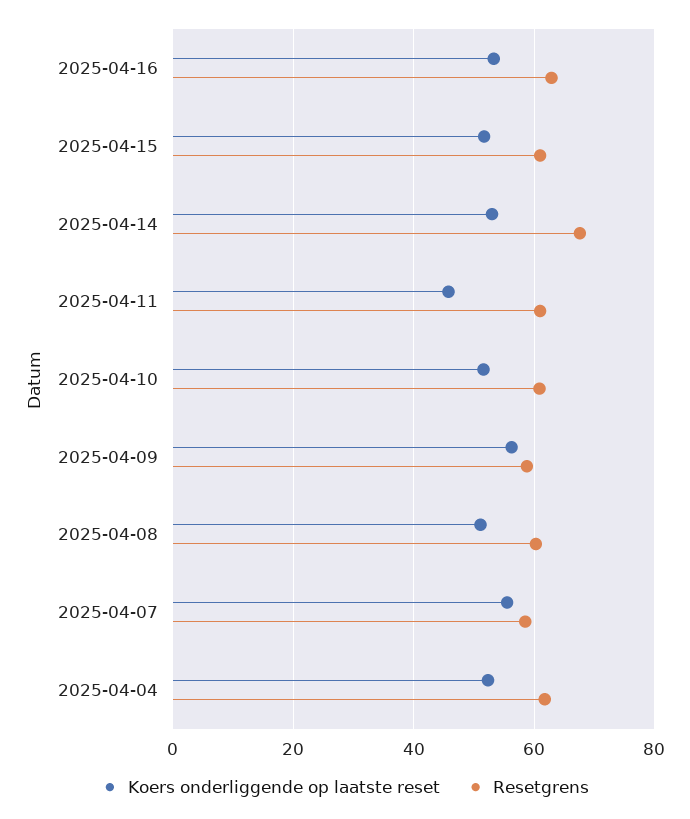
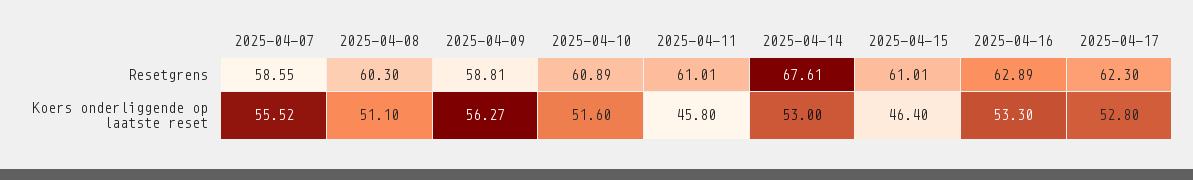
Koers onderliggende op laatste reset, 2025-04-15: 52 -> 46.4
Koers onderliggende op laatste reset, 2025-04-04: 52 -> none
Resetgrens, 2025-04-04: 62 -> none
Resetgrens, 2025-04-17: none -> 62.3
Koers onderliggende op laatste reset, 2025-04-17: none -> 52.8

